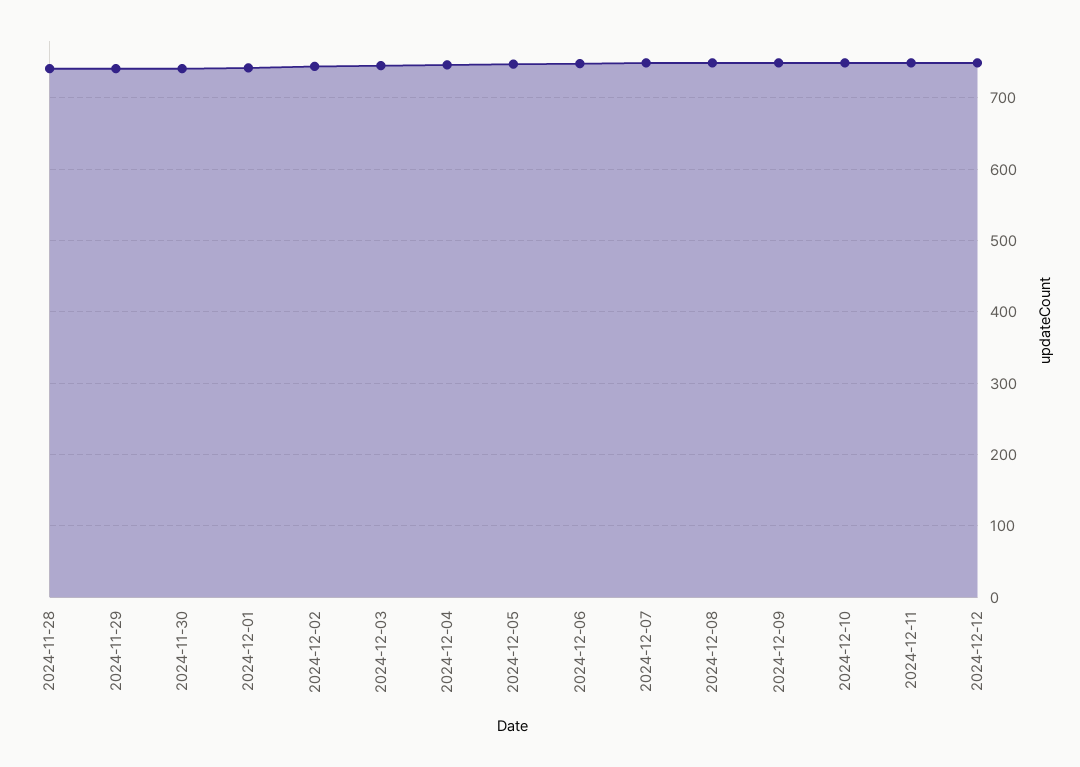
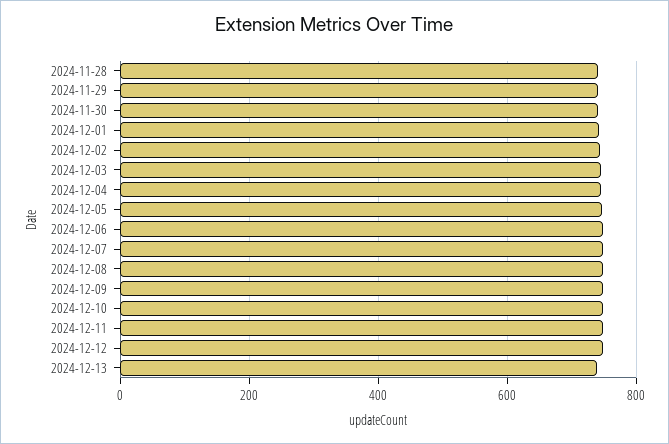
2024-12-13: none -> 740

